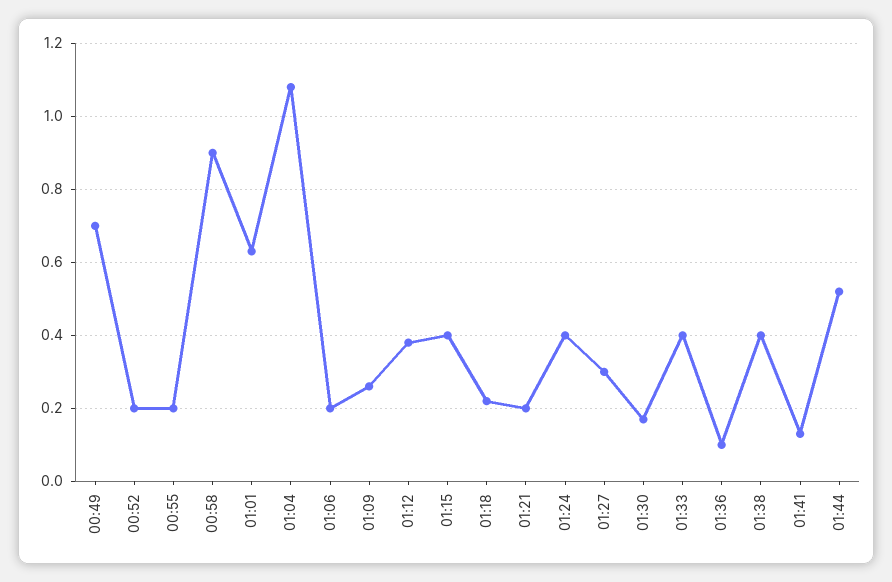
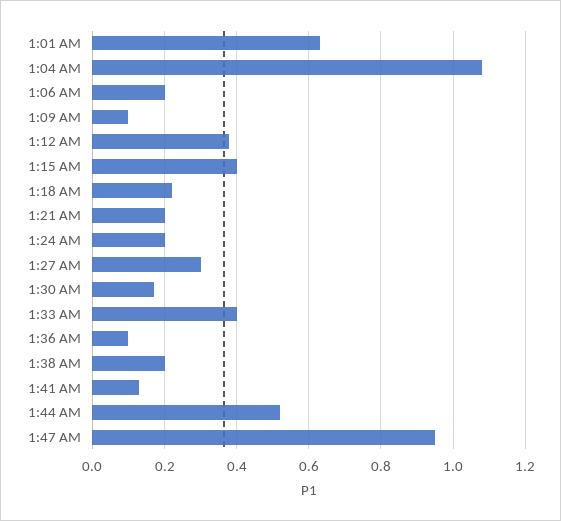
00:49: 0.7 -> none
00:52: 0.2 -> none
00:55: 0.2 -> none
00:58: 0.9 -> none
01:09: 0.25 -> 0.1
01:24: 0.4 -> 0.2
01:38: 0.4 -> 0.2
1:47 AM: none -> 0.95

